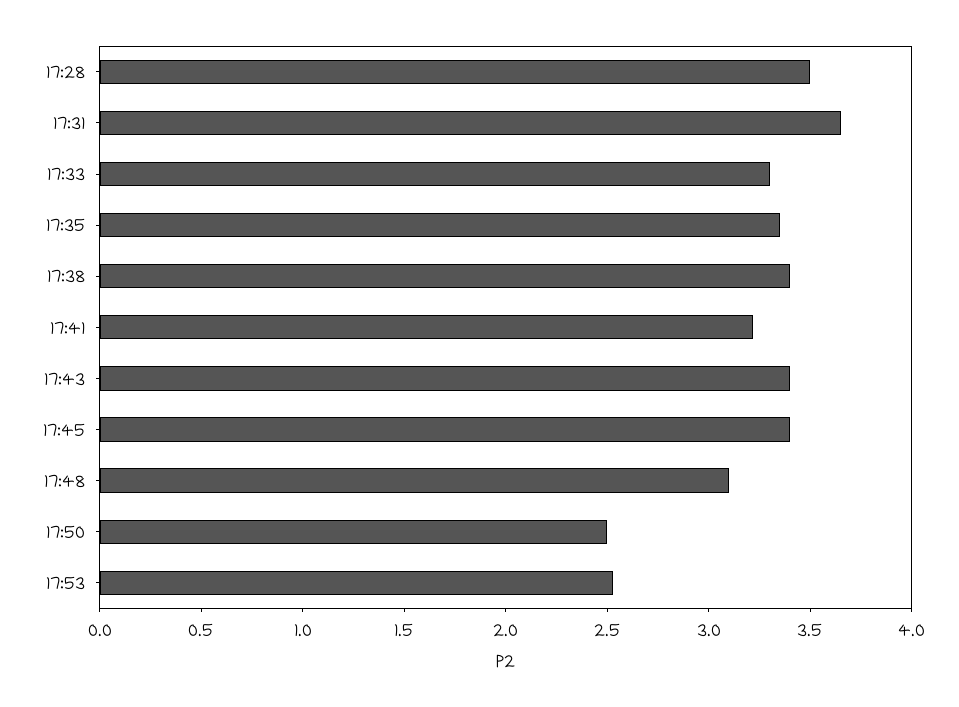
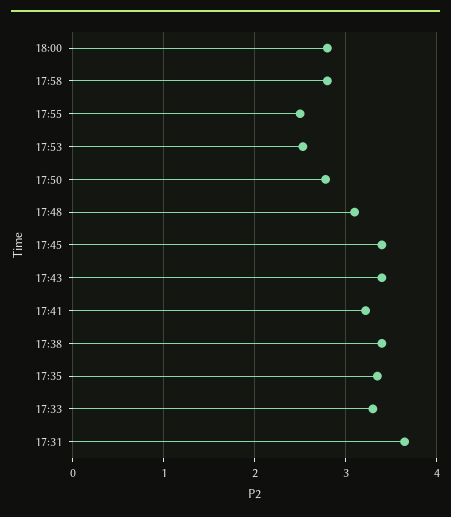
17:28: 3.5 -> none
17:50: 2.5 -> 2.8
18:00: none -> 2.8
17:58: none -> 2.8
17:55: none -> 2.5

